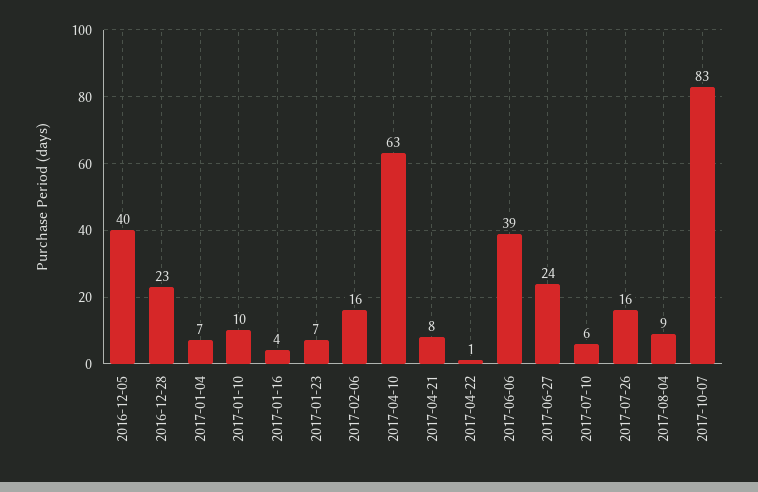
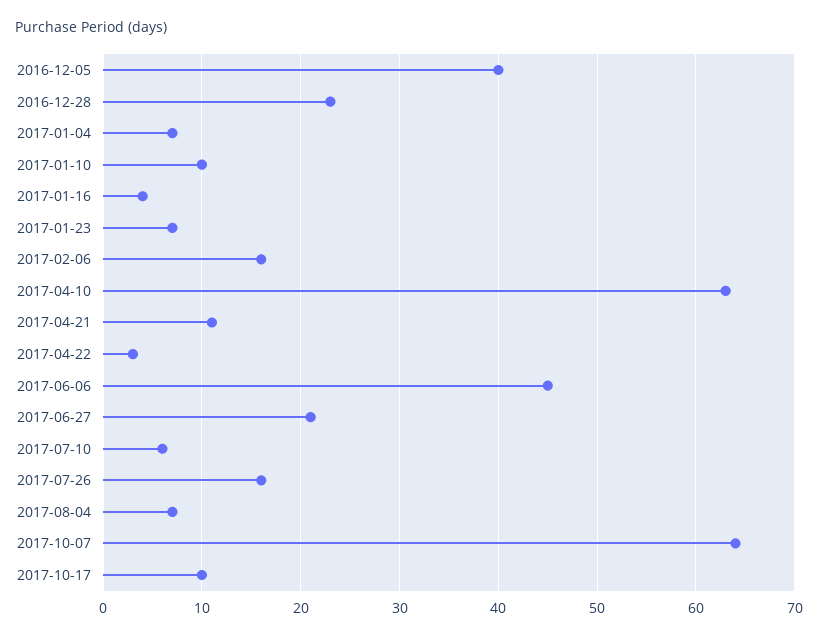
2017-04-21: 8 -> 11
2017-04-22: 1 -> 3
2017-06-06: 39 -> 45
2017-06-27: 24 -> 21
2017-08-04: 9 -> 7
2017-10-07: 83 -> 64
2017-10-17: none -> 10

